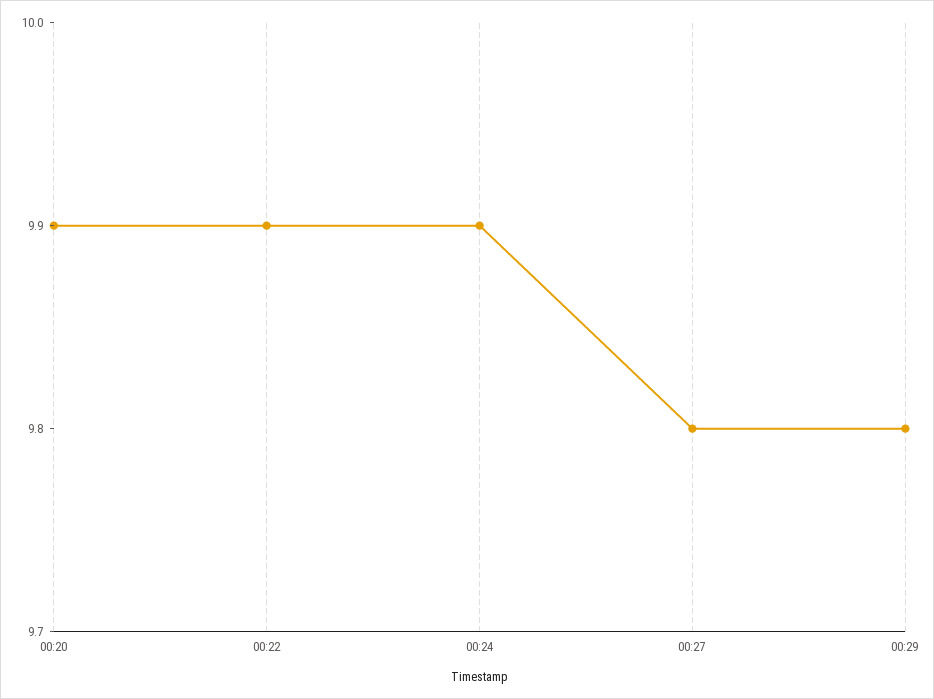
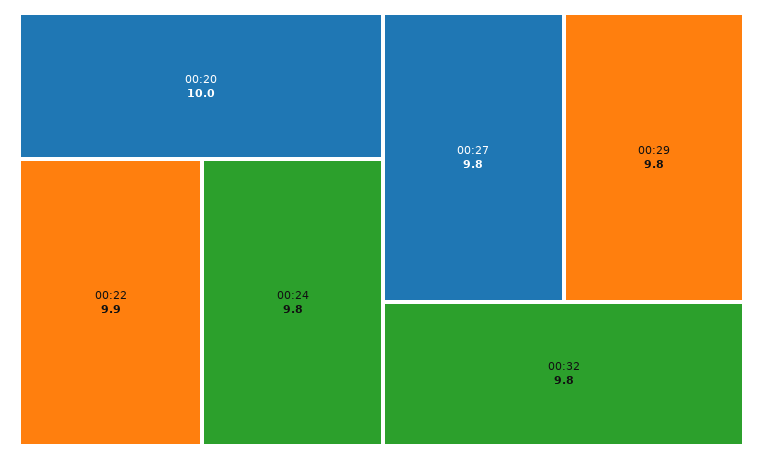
00:20: 9.9 -> 10
00:24: 9.9 -> 9.8
00:32: none -> 9.8

